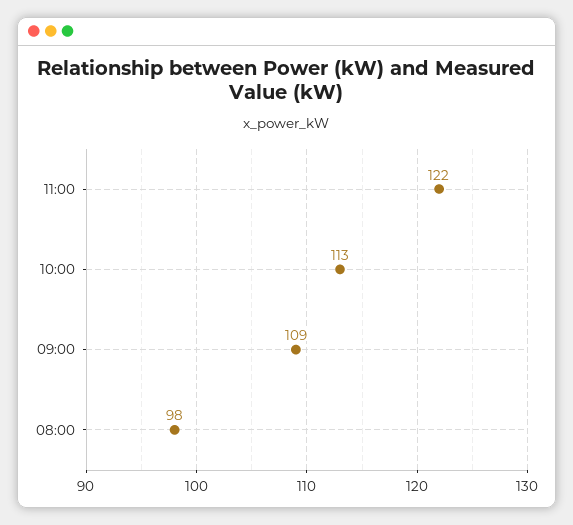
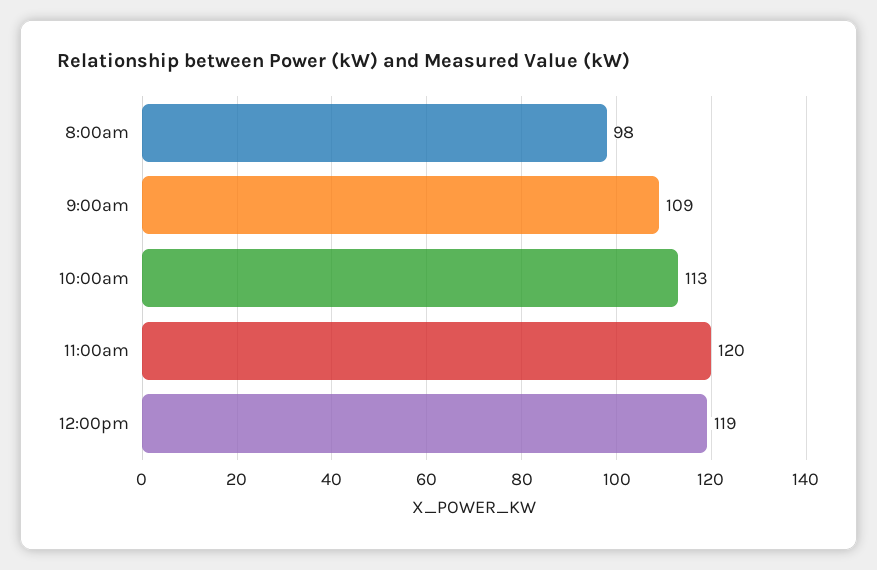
11:00: 122 -> 120
12:00pm: none -> 119

